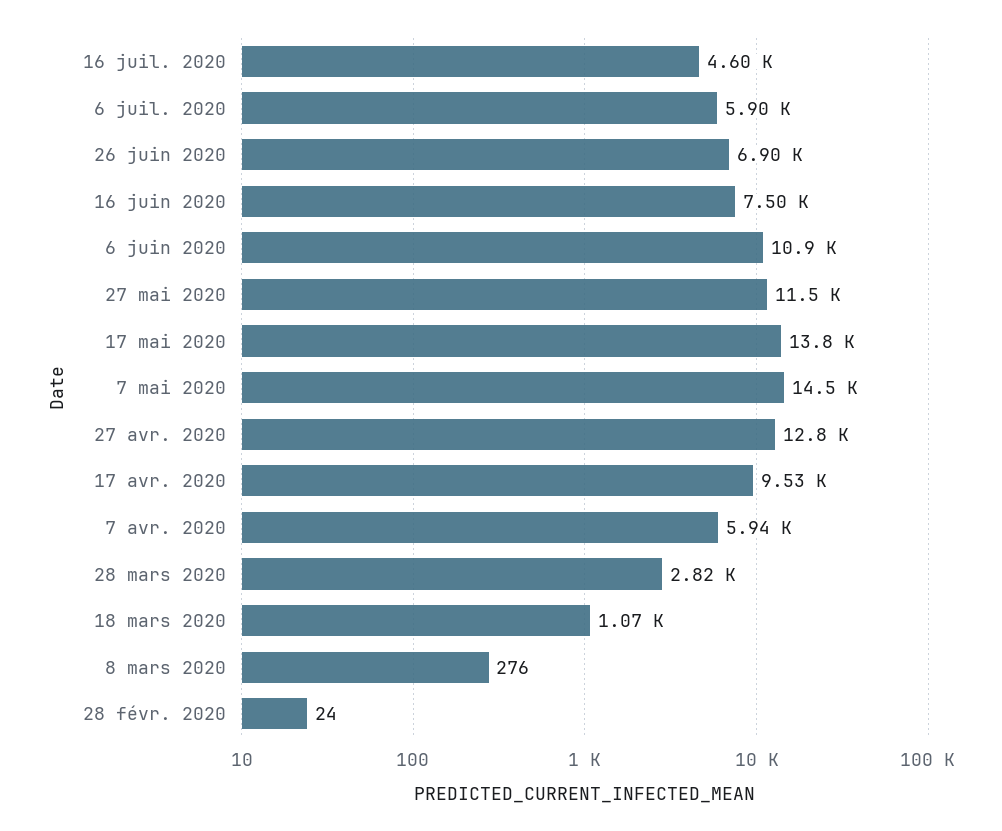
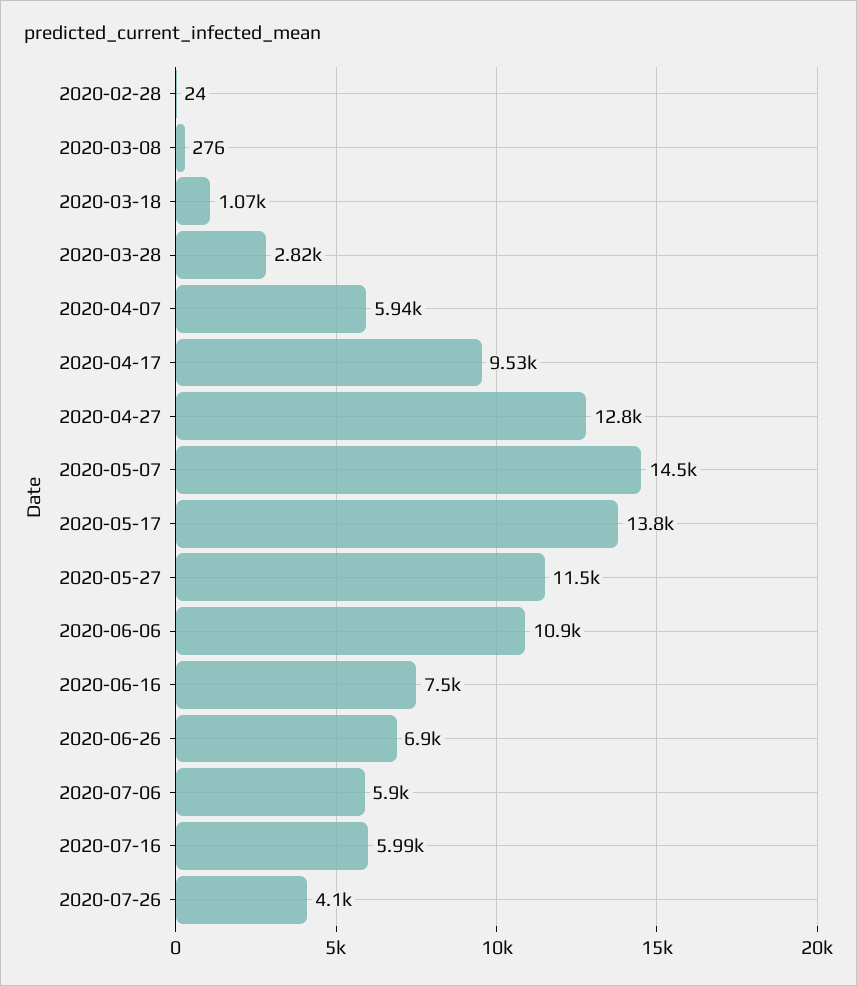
16 juil. 2020: 4600 -> 5990
2020-07-26: none -> 4100

